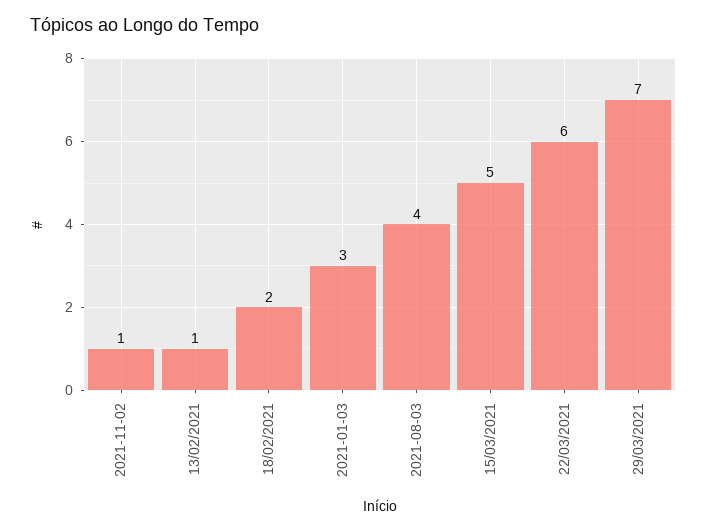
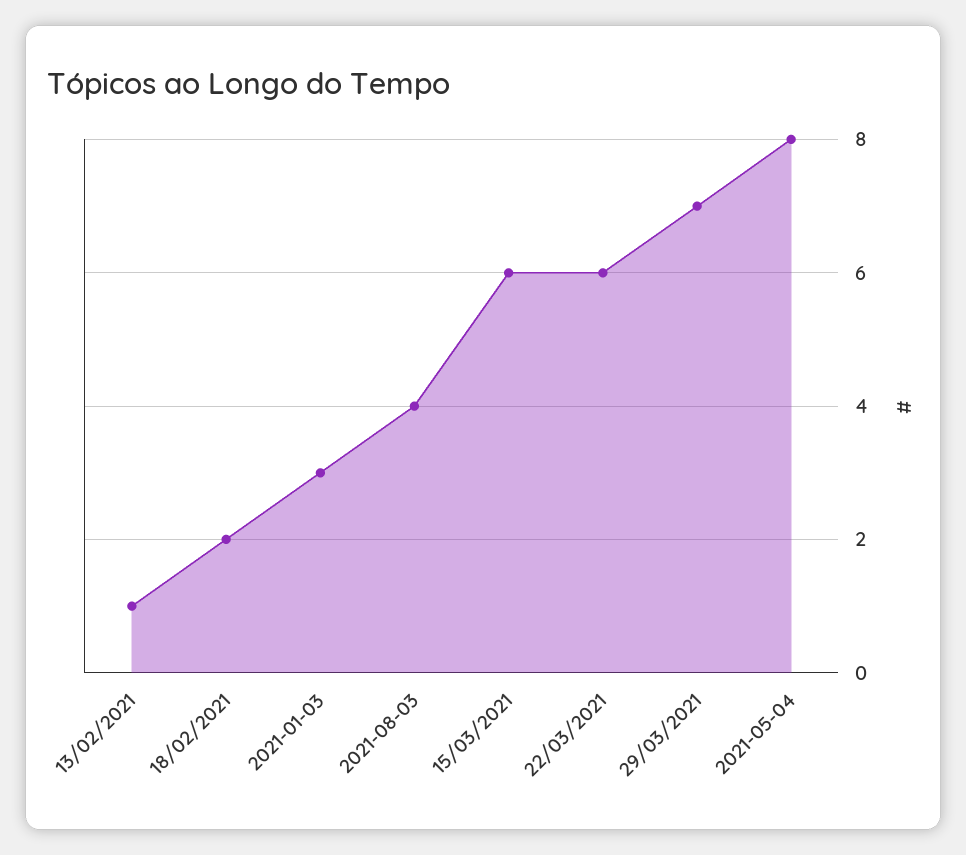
2021-11-02: 1 -> none
15/03/2021: 5 -> 6
2021-05-04: none -> 8

